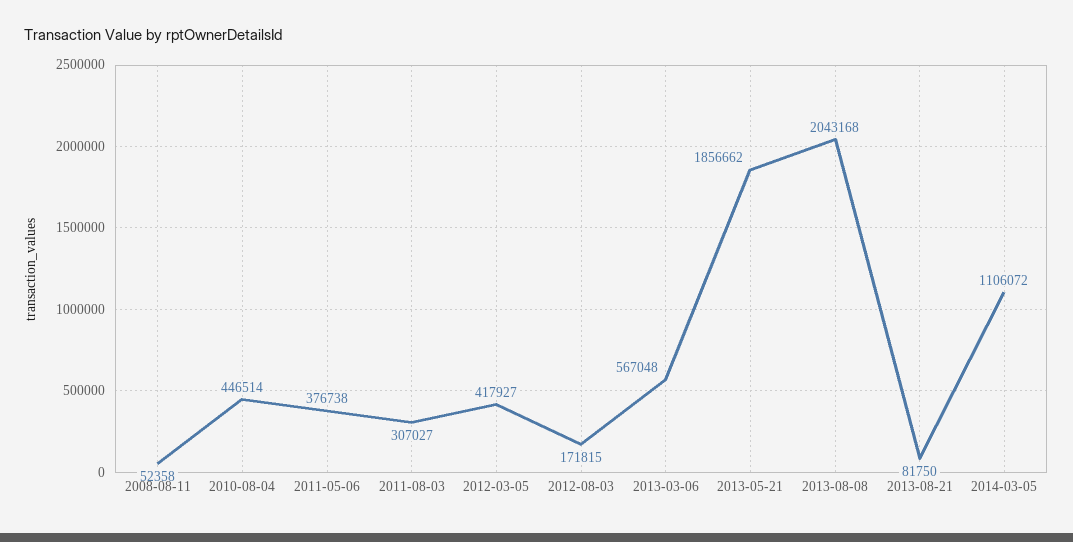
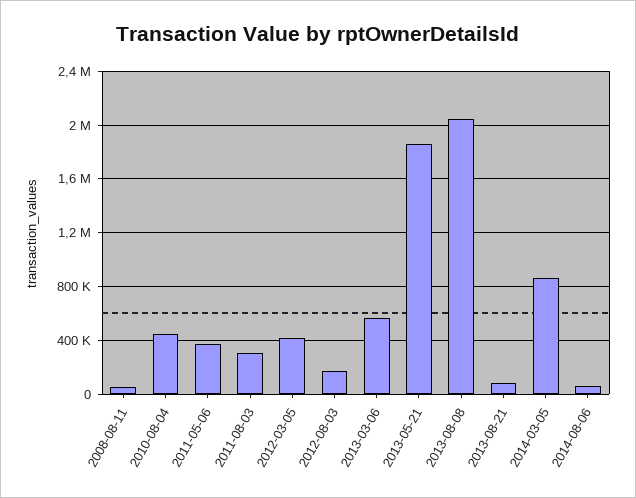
2014-03-05: 1106072 -> 850000
2014-08-06: none -> 50000

